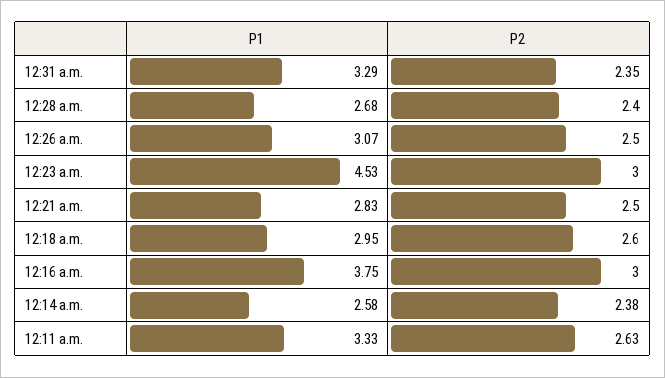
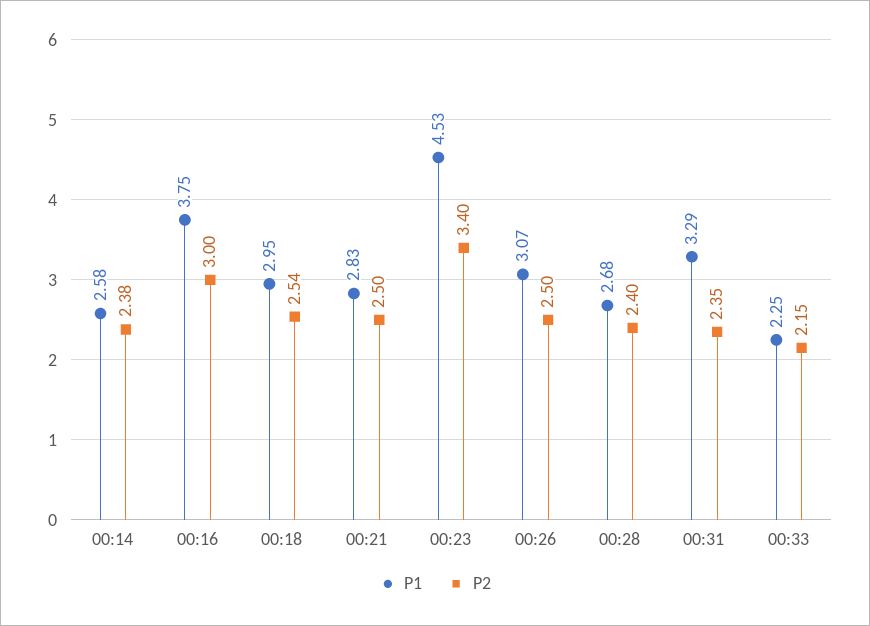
P2, 12:23 a.m.: 3 -> 3.4
P2, 12:18 a.m.: 2.6 -> 2.54
P1, 12:11 a.m.: 3.33 -> none
P2, 12:11 a.m.: 2.63 -> none
P1, 00:33: none -> 2.25
P2, 00:33: none -> 2.15

